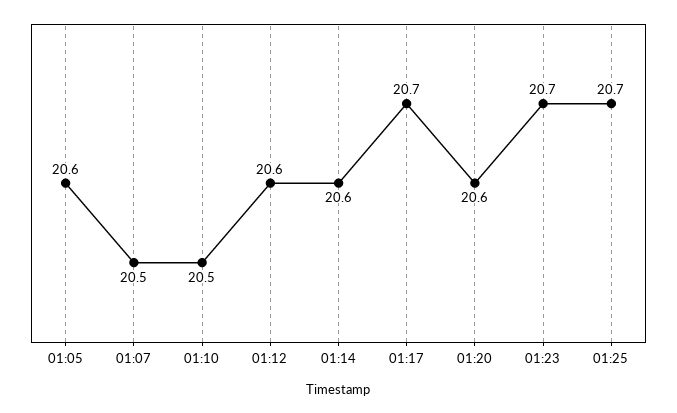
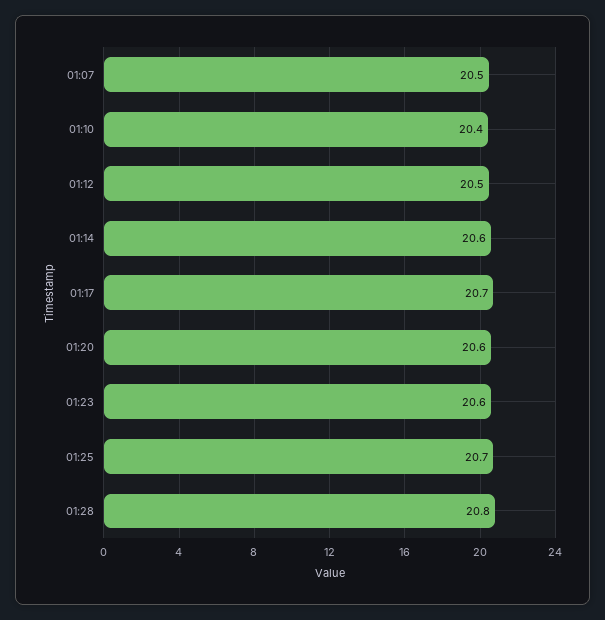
01:05: 20.6 -> none
01:10: 20.5 -> 20.4
01:12: 20.6 -> 20.5
01:23: 20.7 -> 20.6
01:28: none -> 20.8

